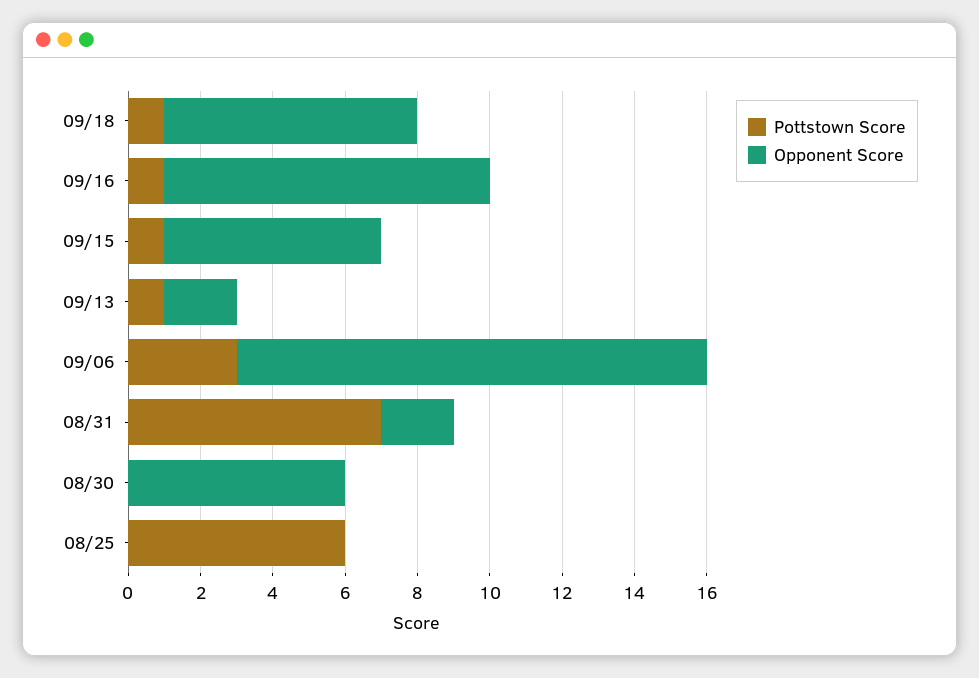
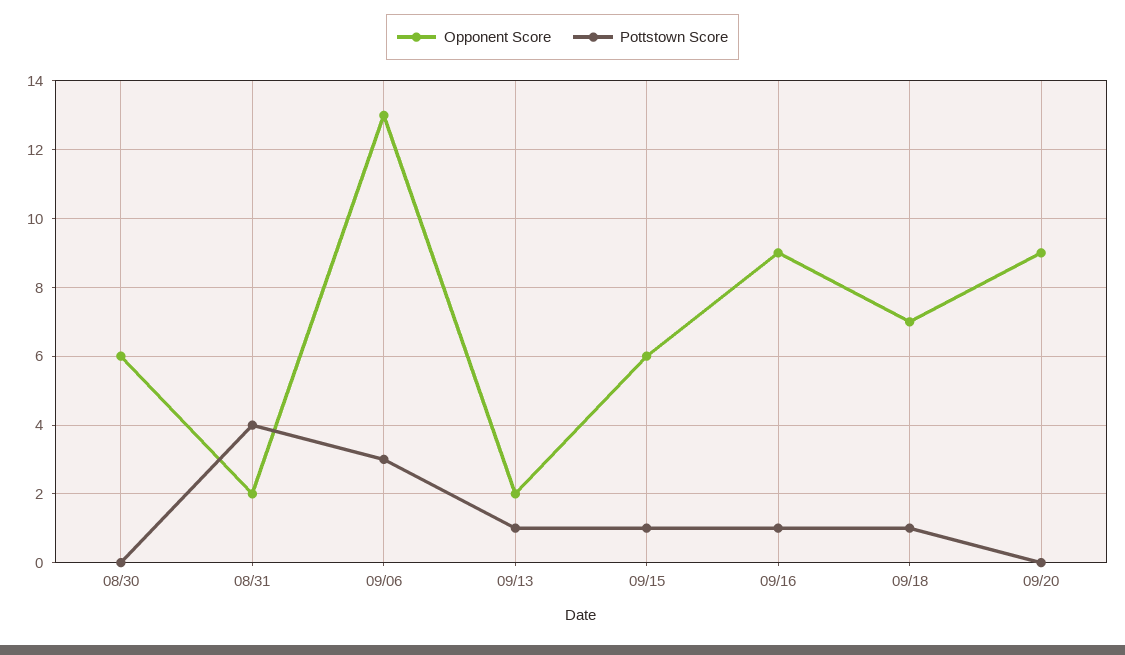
Pottstown Score, 08/31: 7 -> 4
Pottstown Score, 08/25: 6 -> none
Opponent Score, 08/25: 0 -> none
Opponent Score, 09/20: none -> 9
Pottstown Score, 09/20: none -> 0

